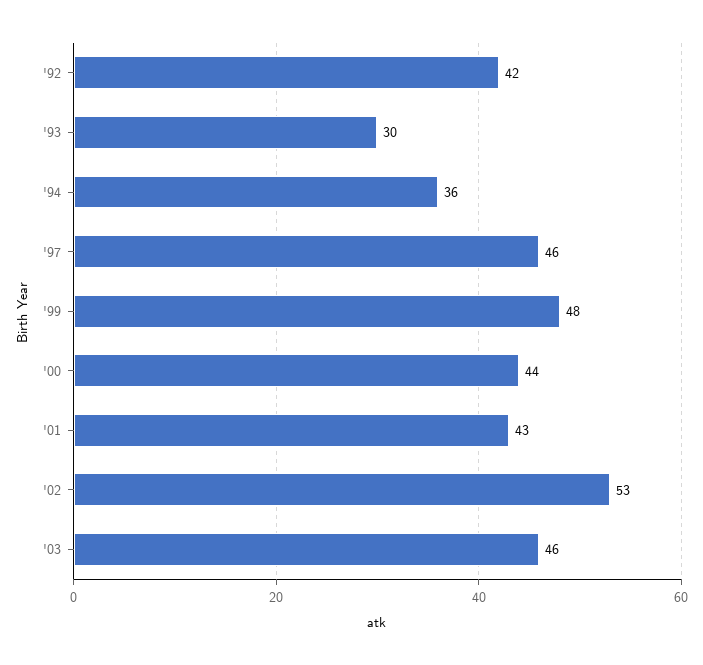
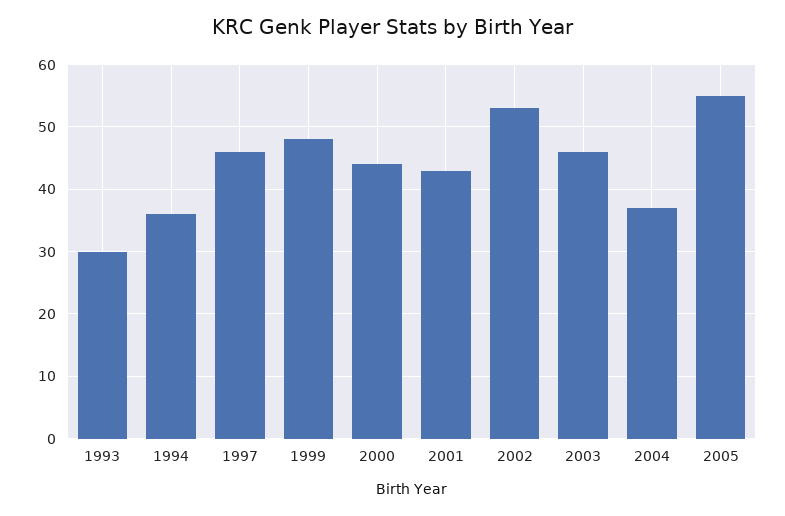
'92: 42 -> none
2004: none -> 37
2005: none -> 55

